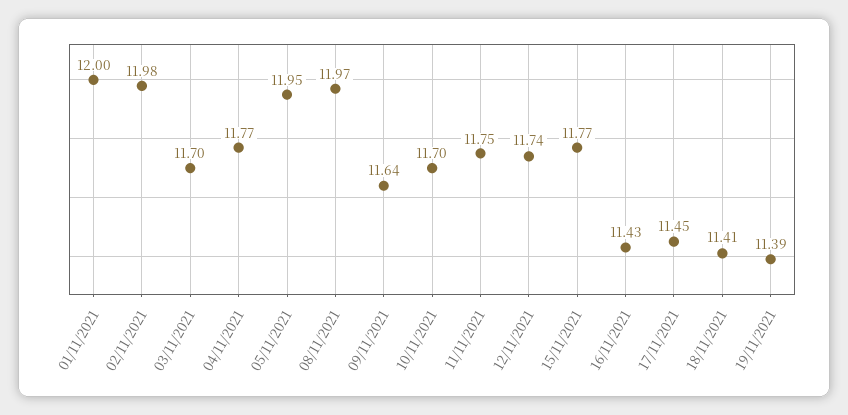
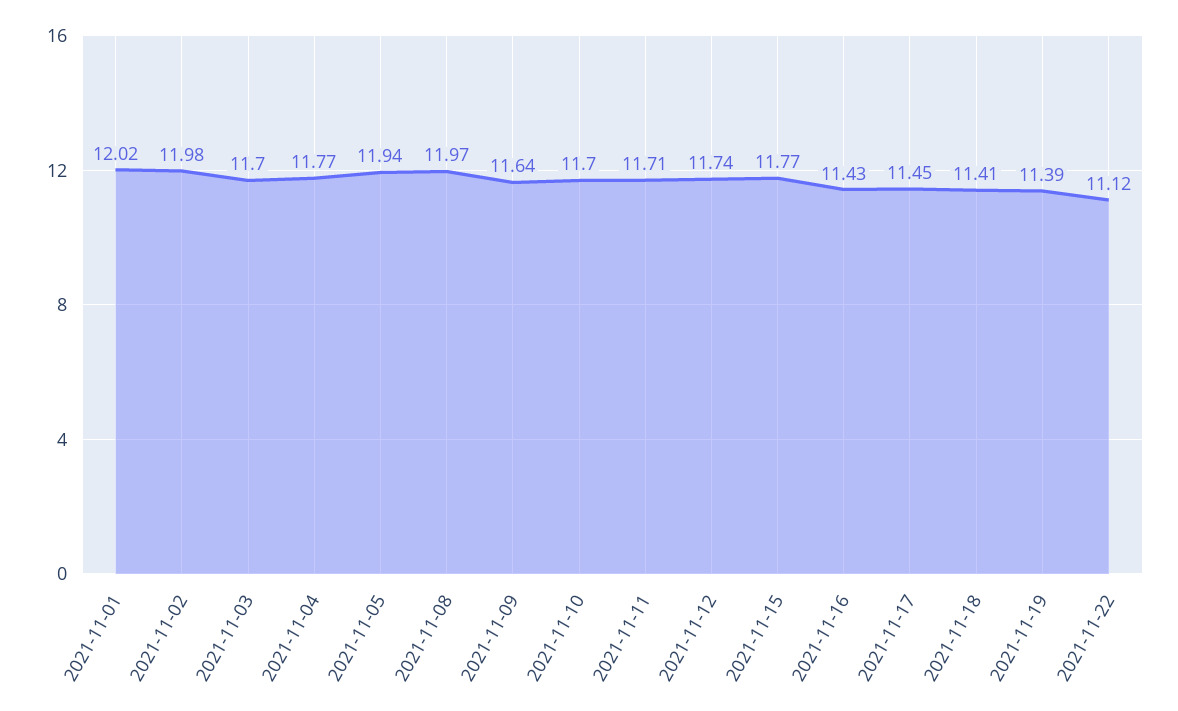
01/11/2021: 12 -> 12.02
05/11/2021: 11.95 -> 11.94
11/11/2021: 11.75 -> 11.71
2021-11-22: none -> 11.12

